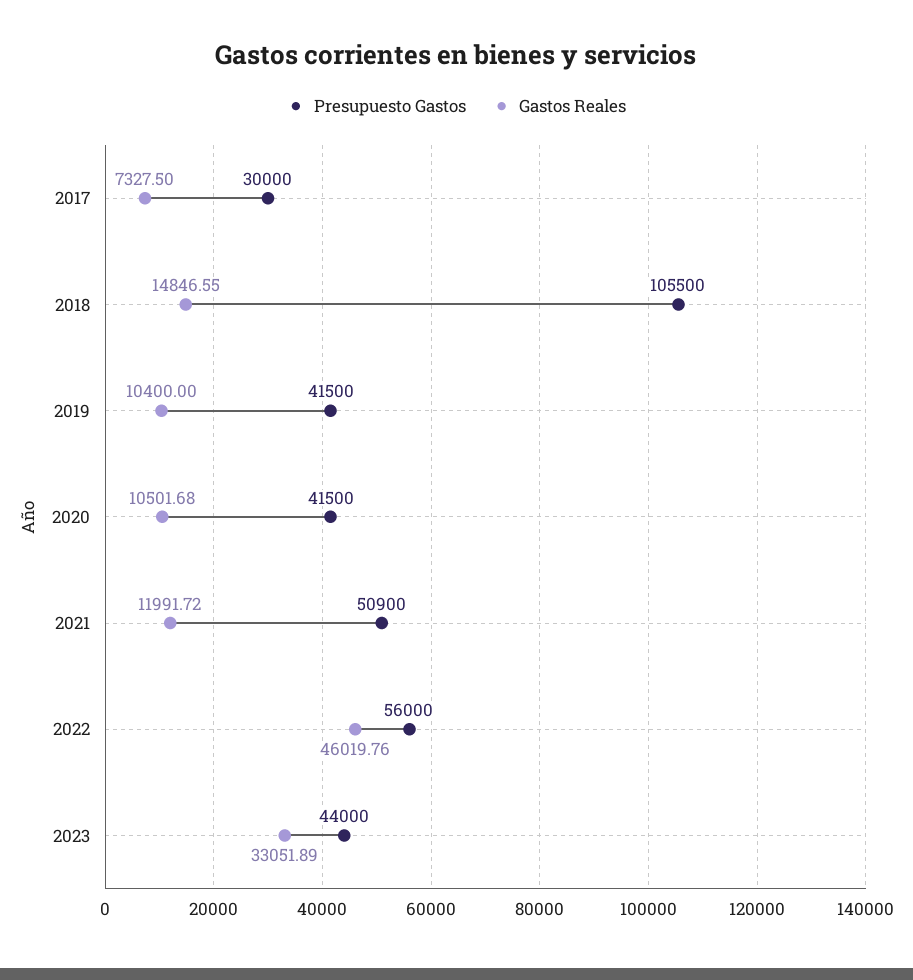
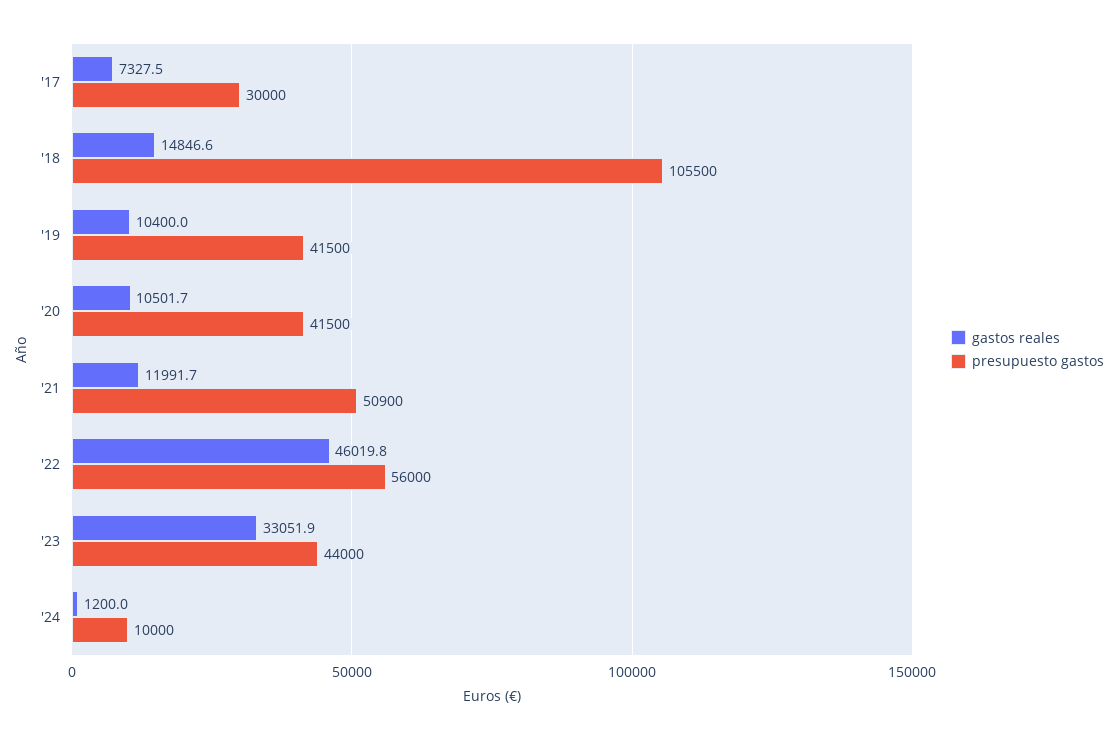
Gastos Reales, '24: none -> 1200
Presupuesto Gastos, '24: none -> 10000

